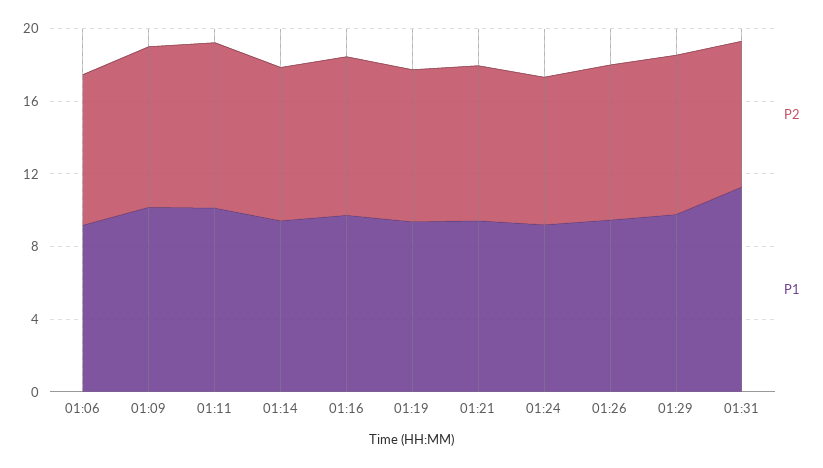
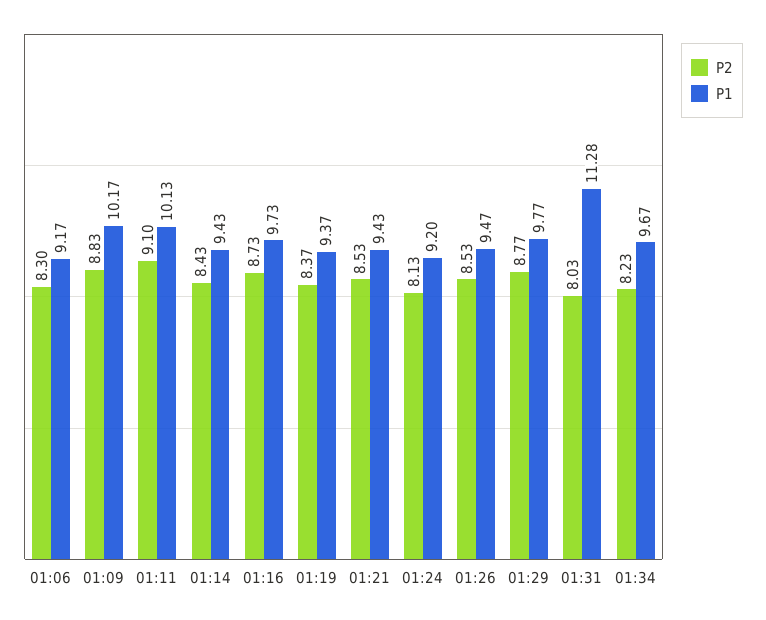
P2, 01:34: none -> 8.23
P1, 01:34: none -> 9.67

